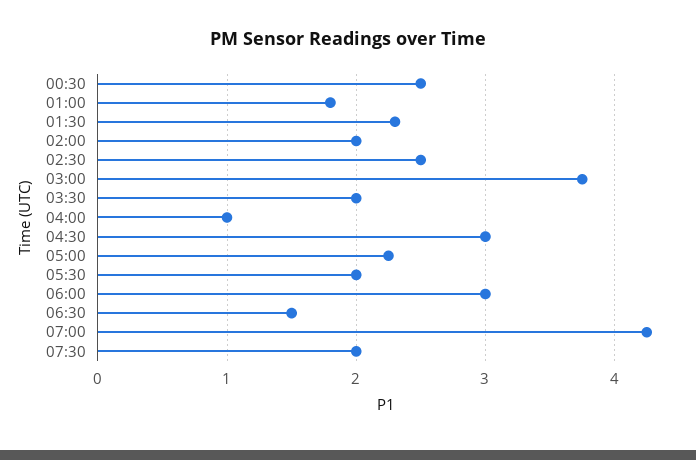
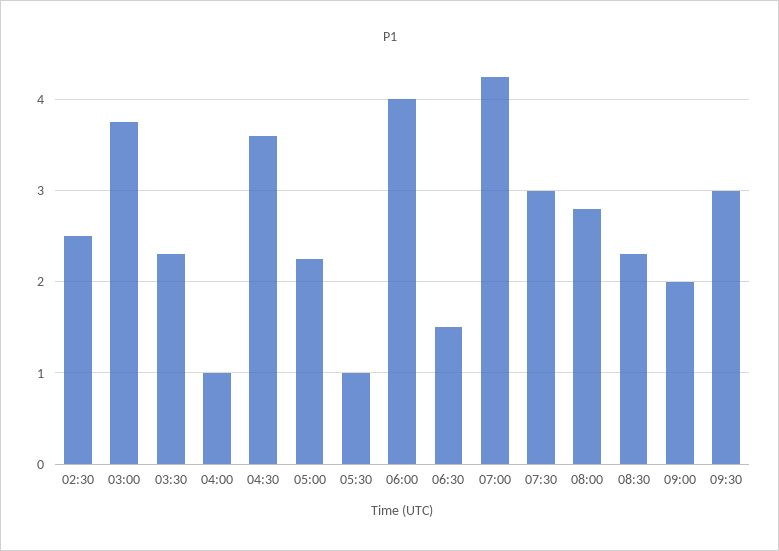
00:30: 2.5 -> none
01:00: 1.8 -> none
01:30: 2.3 -> none
02:00: 2 -> none
03:30: 2 -> 2.3
04:30: 3 -> 3.6
05:30: 2 -> 1
06:00: 3 -> 4
07:30: 2 -> 3
08:00: none -> 2.8
08:30: none -> 2.3
09:00: none -> 2
09:30: none -> 3

